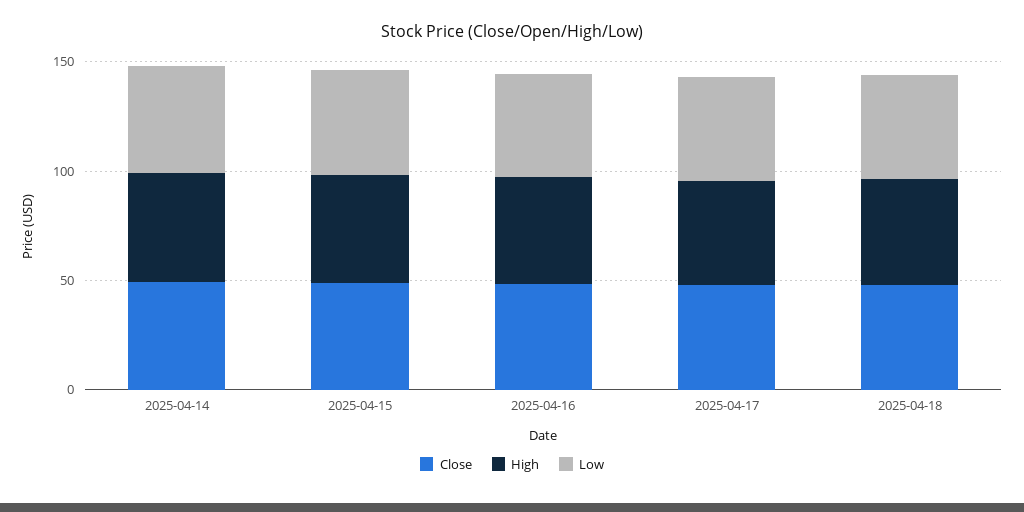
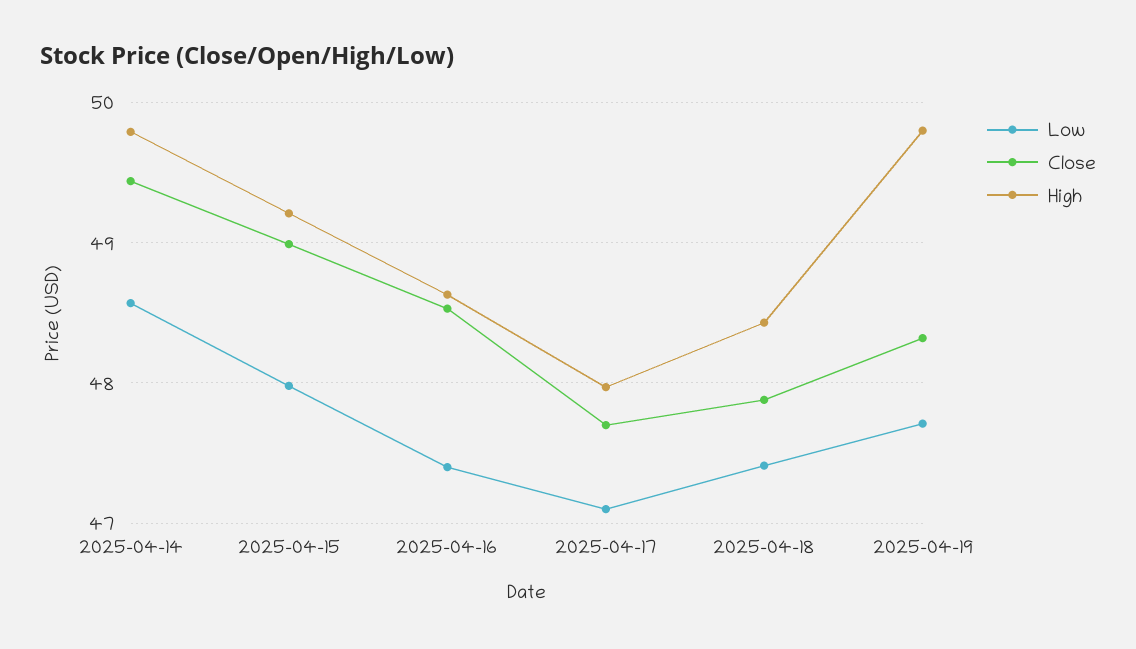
Low, 2025-04-19: none -> 47.7
Close, 2025-04-19: none -> 48.3
High, 2025-04-19: none -> 49.8

